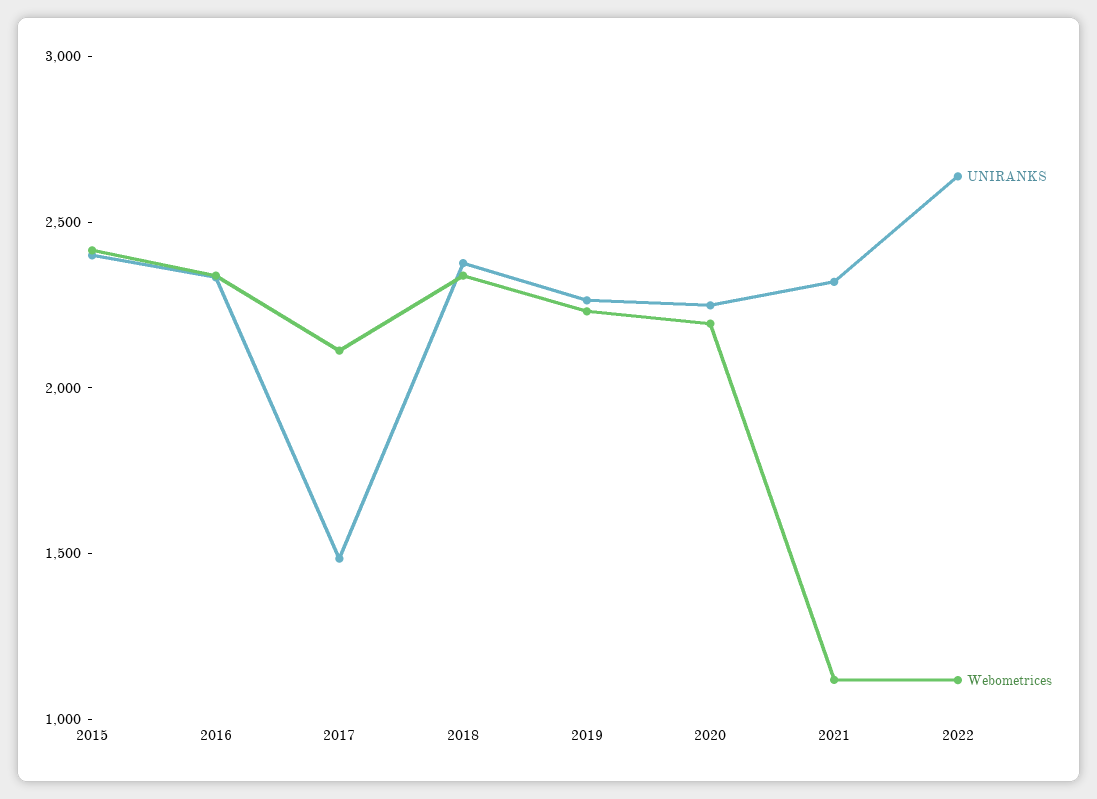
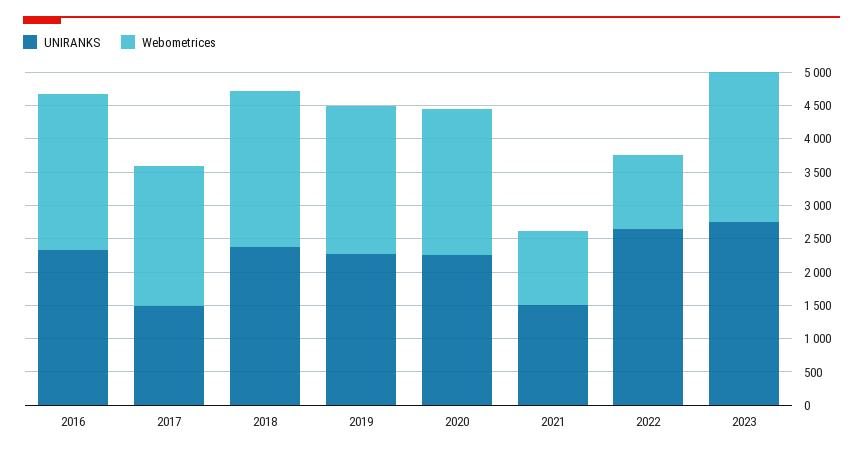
UNIRANKS, 2015: 2400 -> none
Webometrices, 2015: 2400 -> none
UNIRANKS, 2021: 2300 -> 1500
UNIRANKS, 2023: none -> 2750
Webometrices, 2023: none -> 2250

